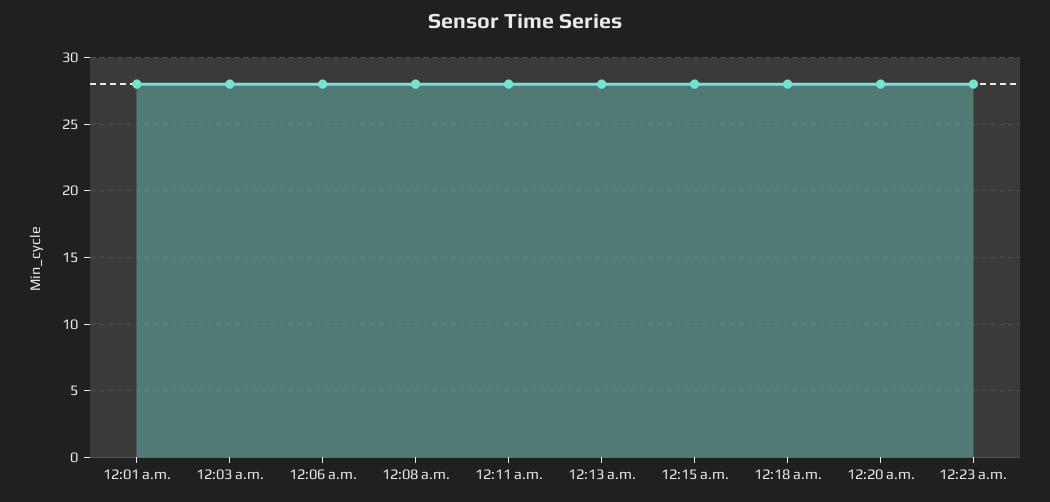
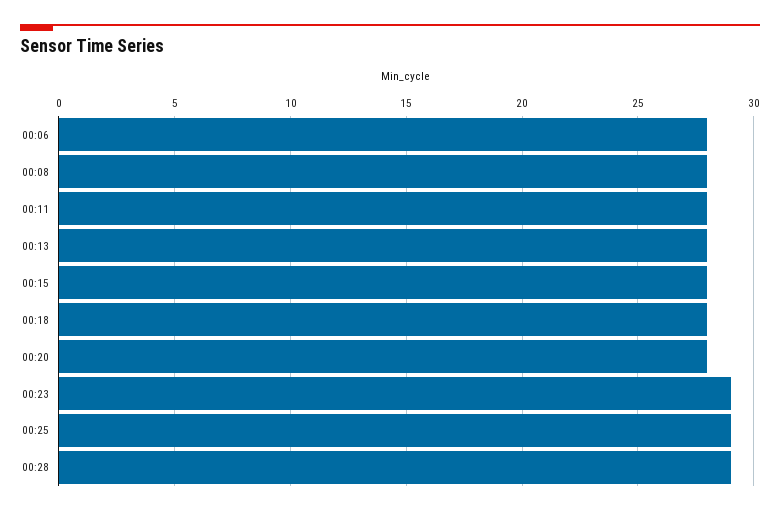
12:01 a.m.: 28 -> none
12:03 a.m.: 28 -> none
12:23 a.m.: 28 -> 29
00:25: none -> 29
00:28: none -> 29

